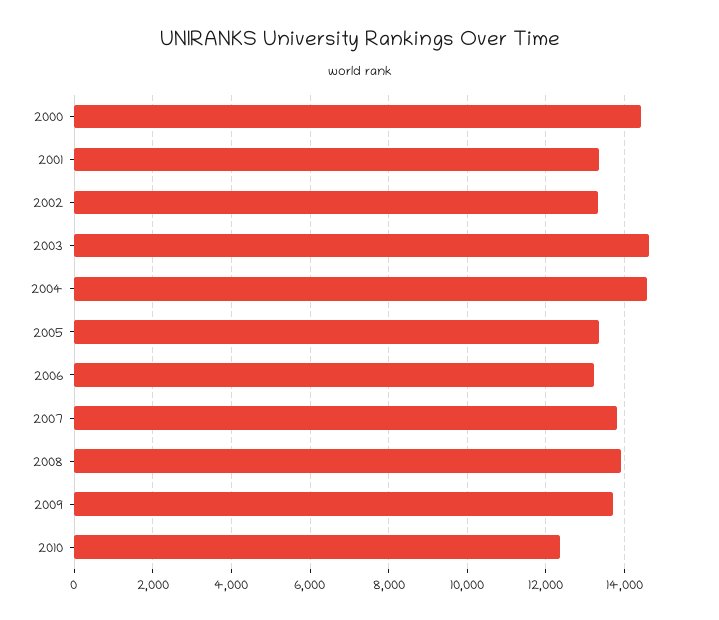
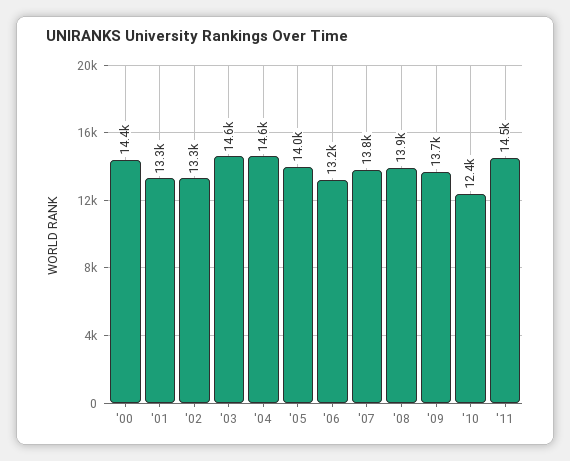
2005: 13400 -> 14000
'11: none -> 14500

